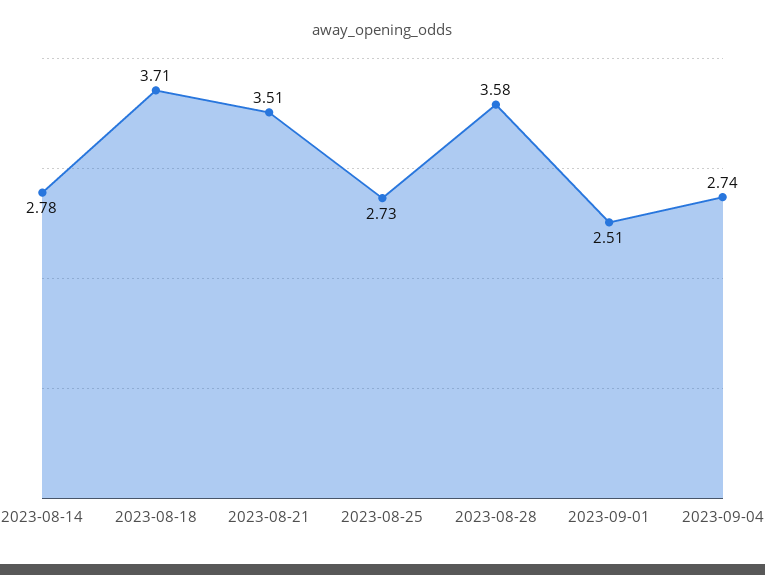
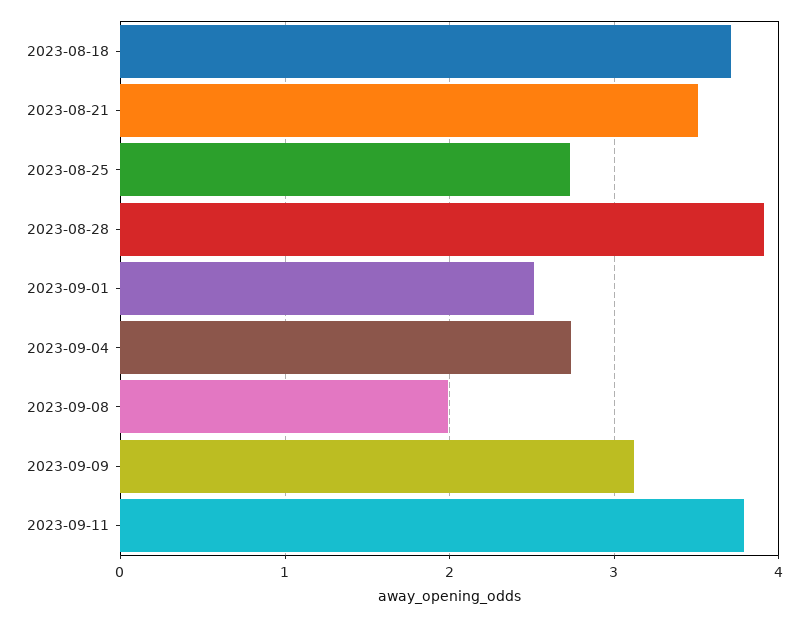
2023-08-14: 2.78 -> none
2023-08-28: 3.58 -> 3.9
2023-09-08: none -> 2
2023-09-09: none -> 3.1
2023-09-11: none -> 3.8

